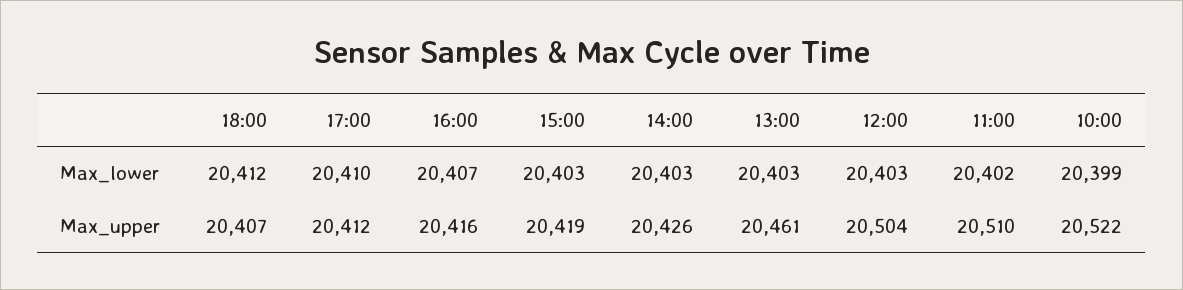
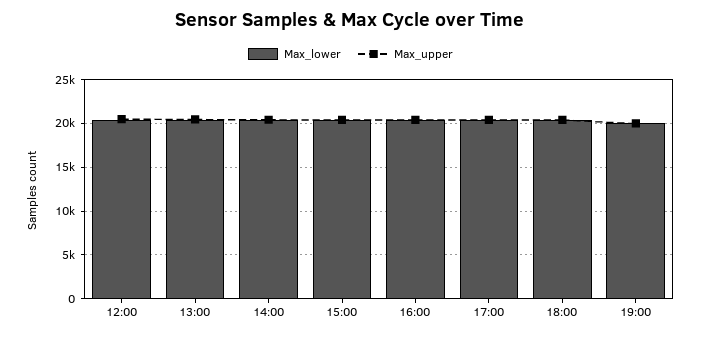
Max_lower, 11:00: 20402 -> none
Max_lower, 10:00: 20399 -> none
Max_upper, 11:00: 20510 -> none
Max_upper, 10:00: 20522 -> none
Max_lower, 19:00: none -> 20000
Max_upper, 19:00: none -> 20000

